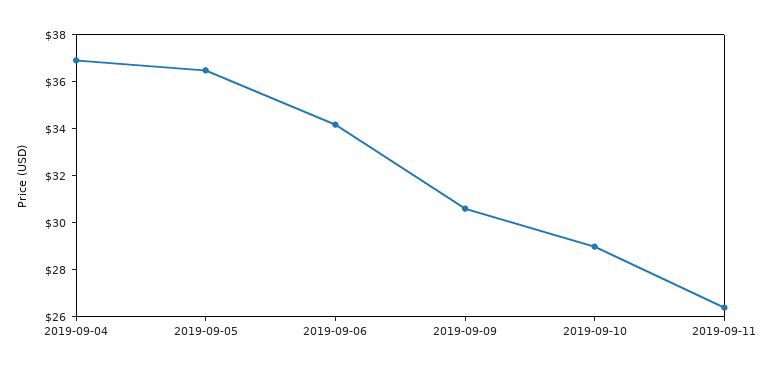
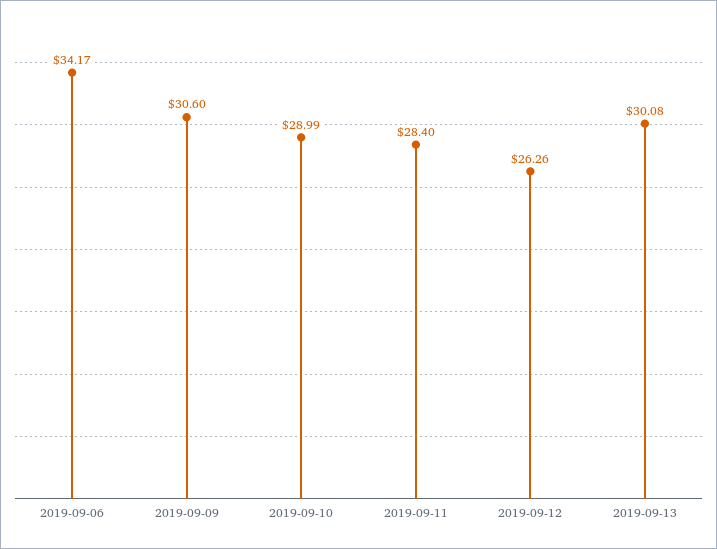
2019-09-04: 37 -> none
2019-09-05: 36.5 -> none
2019-09-11: 26.5 -> 28.4
2019-09-12: none -> 26.26
2019-09-13: none -> 30.08

